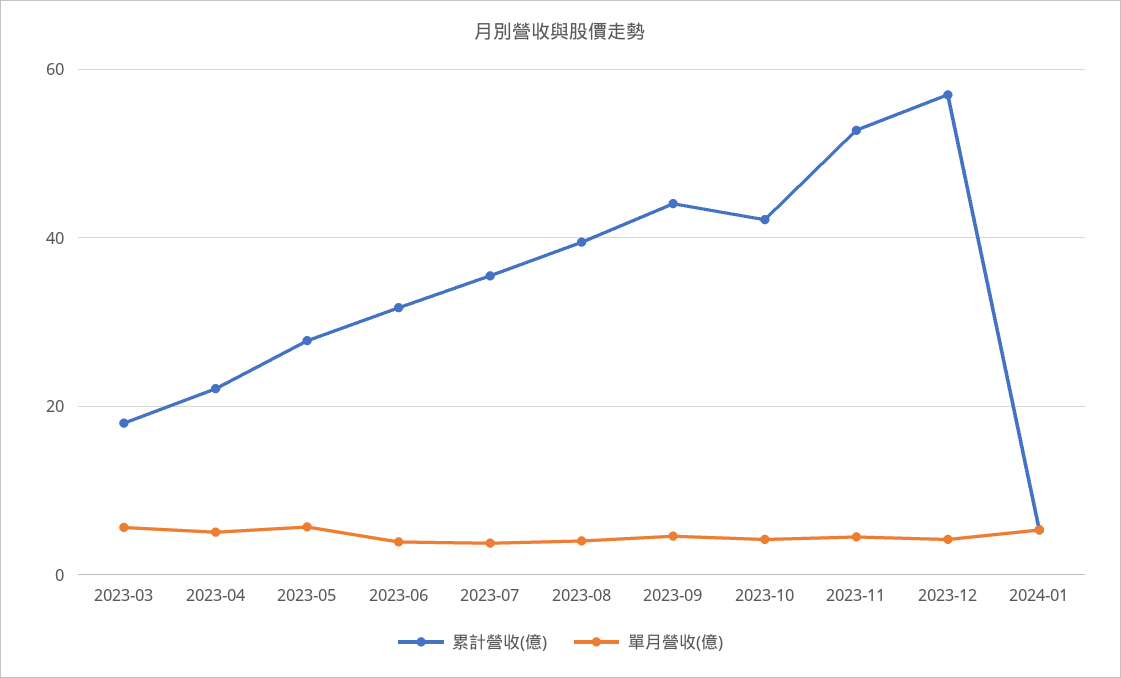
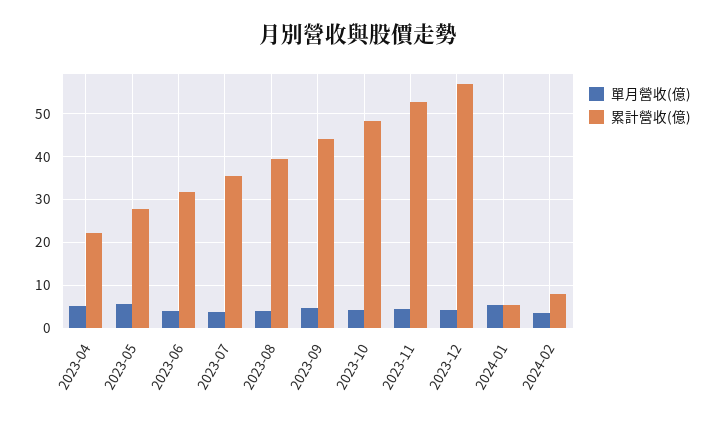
累計營收(億), 2023-03: 18 -> none
單月營收(億), 2023-03: 6 -> none
累計營收(億), 2023-10: 42 -> 48
單月營收(億), 2024-02: none -> 4
累計營收(億), 2024-02: none -> 8

